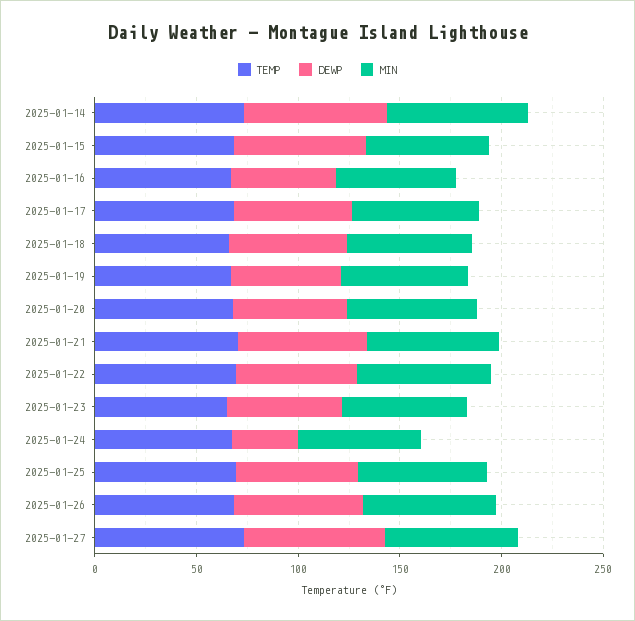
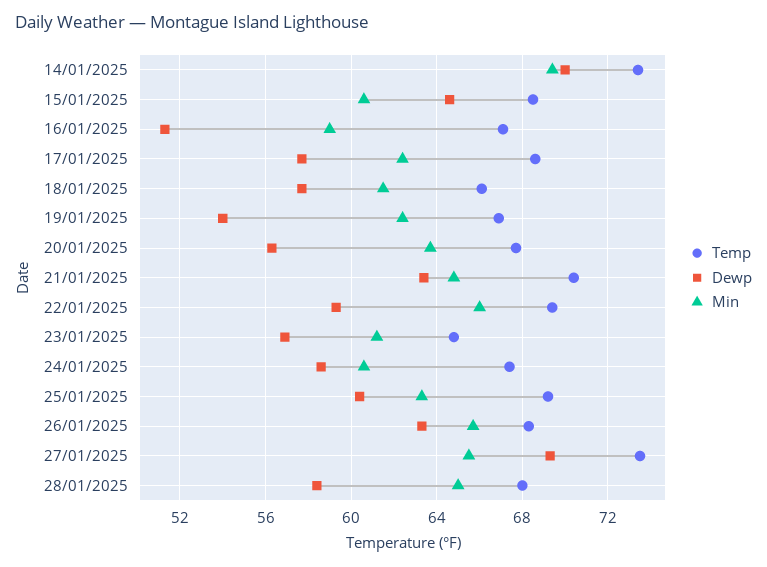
DEWP, 2025-01-24: 30 -> 58.5
TEMP, 28/01/2025: none -> 68
DEWP, 28/01/2025: none -> 58.5
MIN, 28/01/2025: none -> 65

